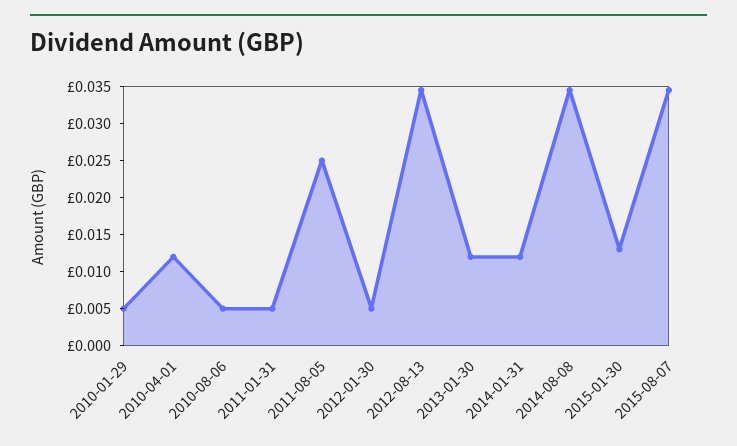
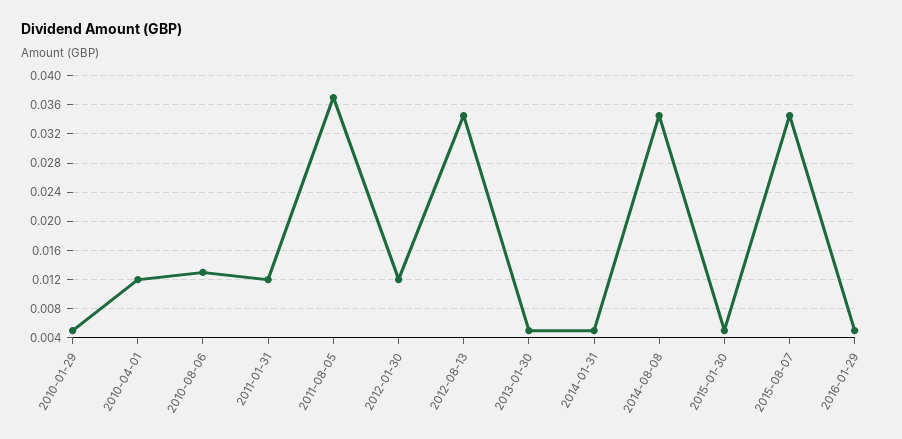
2010-08-06: 0.005 -> 0.013
2011-01-31: 0.005 -> 0.012
2011-08-05: 0.025 -> 0.037
2012-01-30: 0.005 -> 0.012
2013-01-30: 0.0125 -> 0.005
2014-01-31: 0.0125 -> 0.005
2015-01-30: 0.0125 -> 0.005
2016-01-29: none -> 0.005

